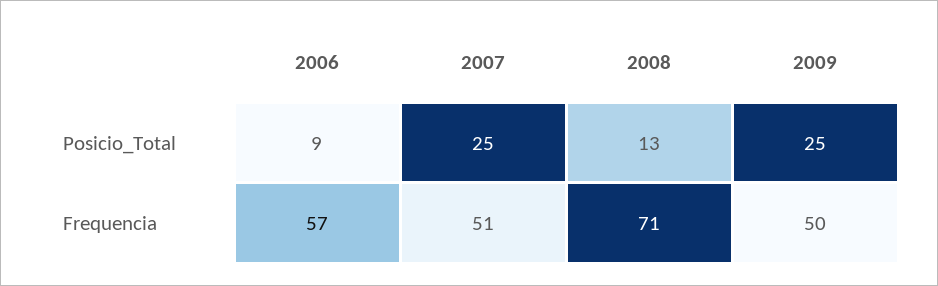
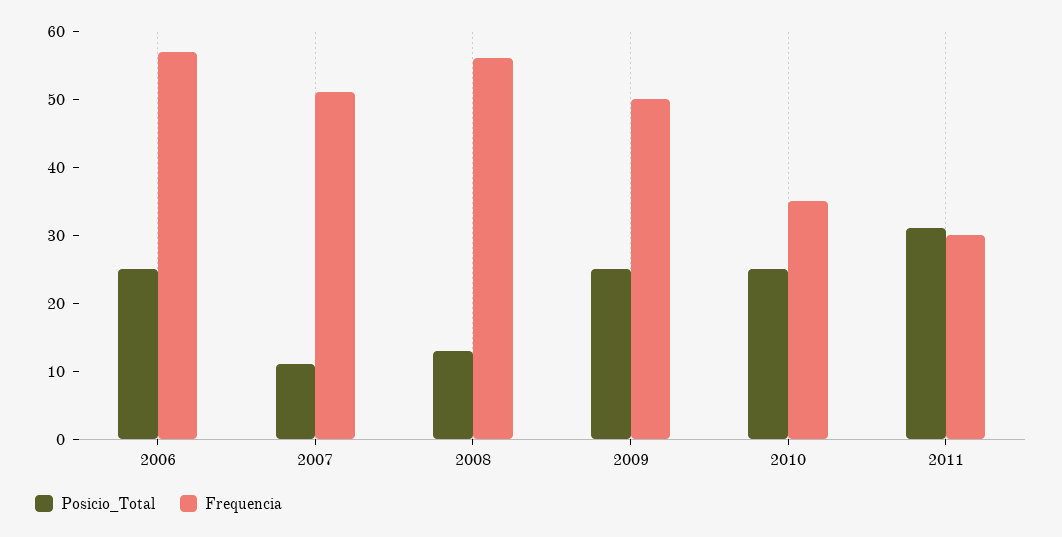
Posicio_Total, 2006: 9 -> 25
Posicio_Total, 2007: 25 -> 10
Frequencia, 2008: 71 -> 55
Posicio_Total, 2010: none -> 25
Frequencia, 2010: none -> 35
Posicio_Total, 2011: none -> 30
Frequencia, 2011: none -> 30

